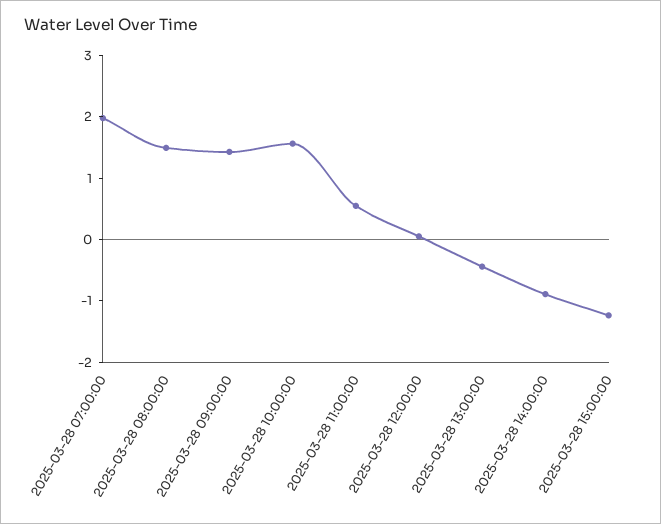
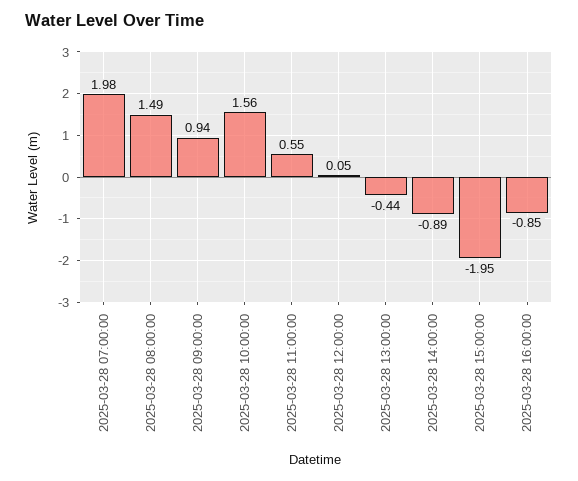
2025-03-28 09:00:00: 1.4 -> 0.94
2025-03-28 15:00:00: -1.2 -> -1.95
2025-03-28 16:00:00: none -> -0.85

